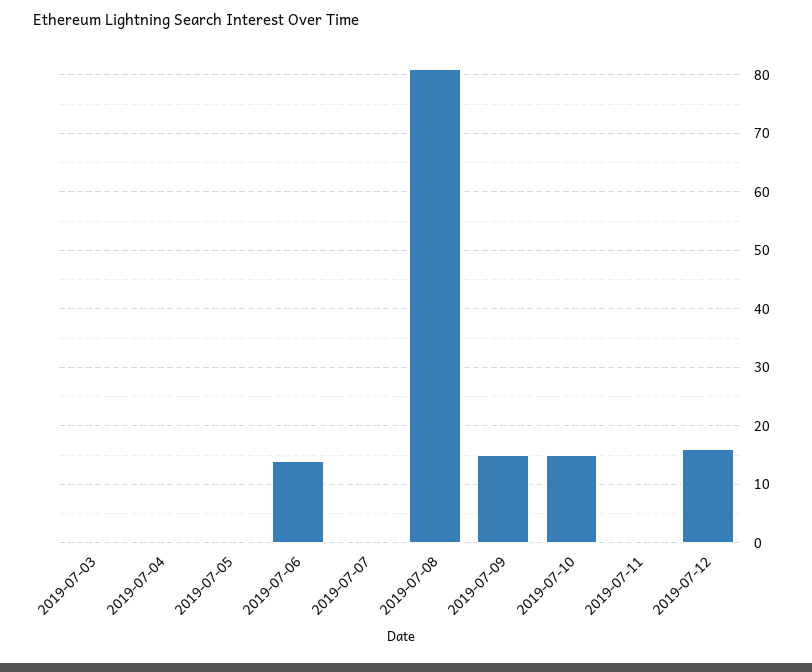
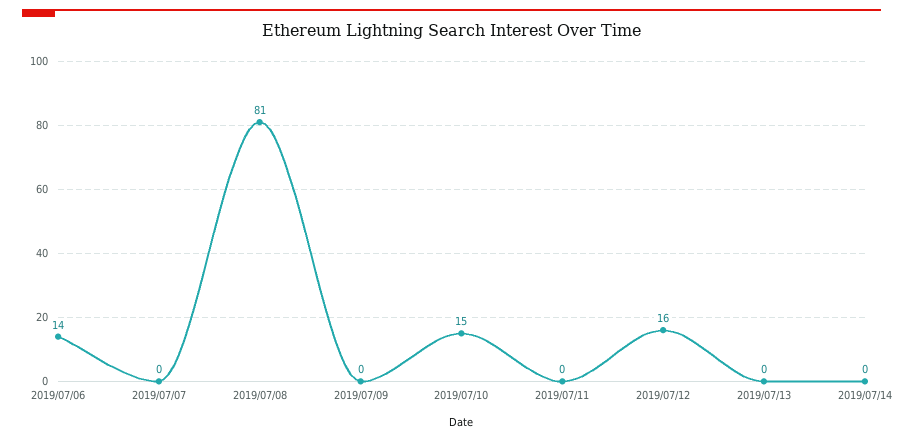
2019-07-03: 0 -> none
2019-07-04: 0 -> none
2019-07-05: 0 -> none
2019-07-09: 15 -> 0
2019/07/13: none -> 0
2019/07/14: none -> 0

